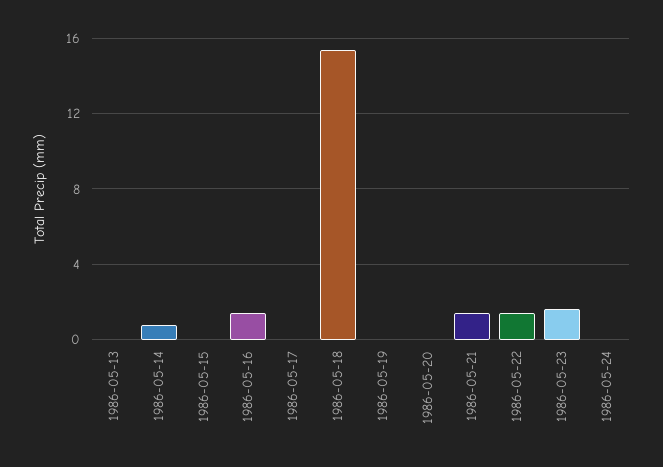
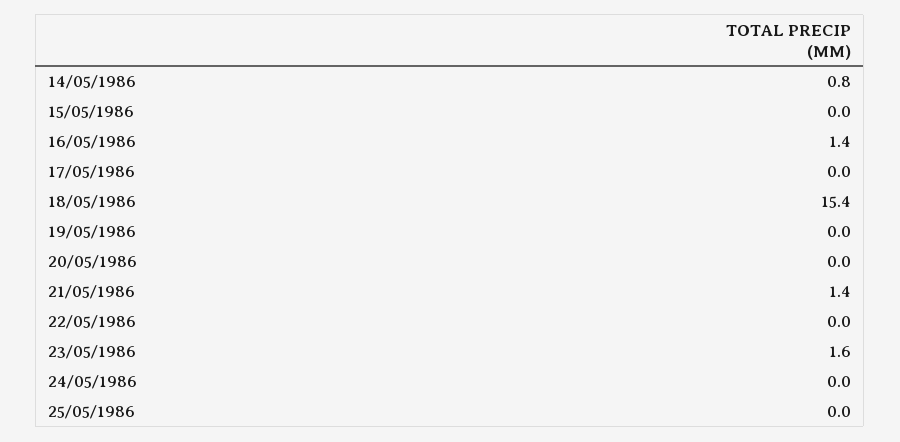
1986-05-13: 0 -> none
1986-05-22: 1.5 -> 0
25/05/1986: none -> 0

